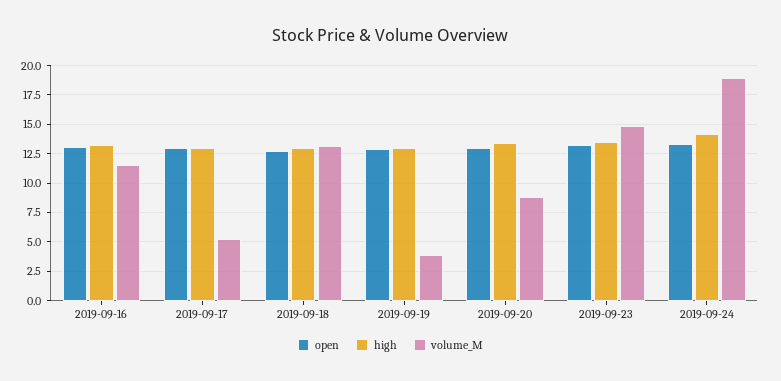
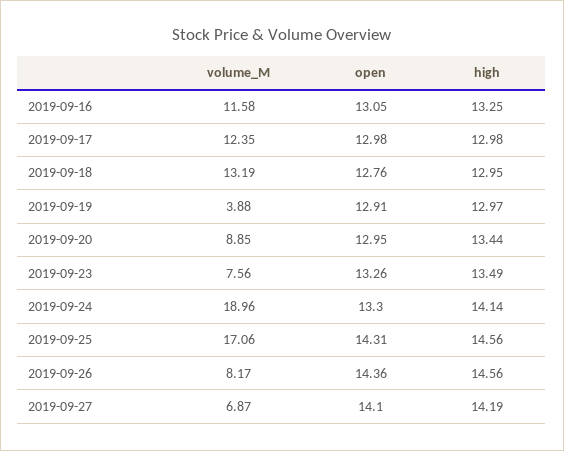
volume_M, 2019-09-17: 5 -> 12.35
volume_M, 2019-09-23: 15 -> 7.56
volume_M, 2019-09-25: none -> 17.06
open, 2019-09-25: none -> 14.31
high, 2019-09-25: none -> 14.56
volume_M, 2019-09-26: none -> 8.17
open, 2019-09-26: none -> 14.36
high, 2019-09-26: none -> 14.56
volume_M, 2019-09-27: none -> 6.87
open, 2019-09-27: none -> 14.1
high, 2019-09-27: none -> 14.19

